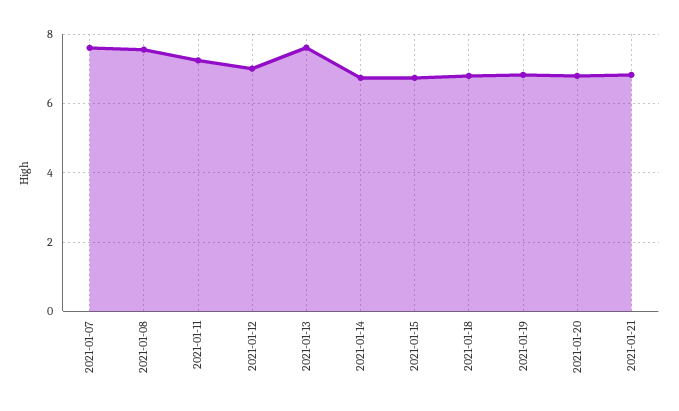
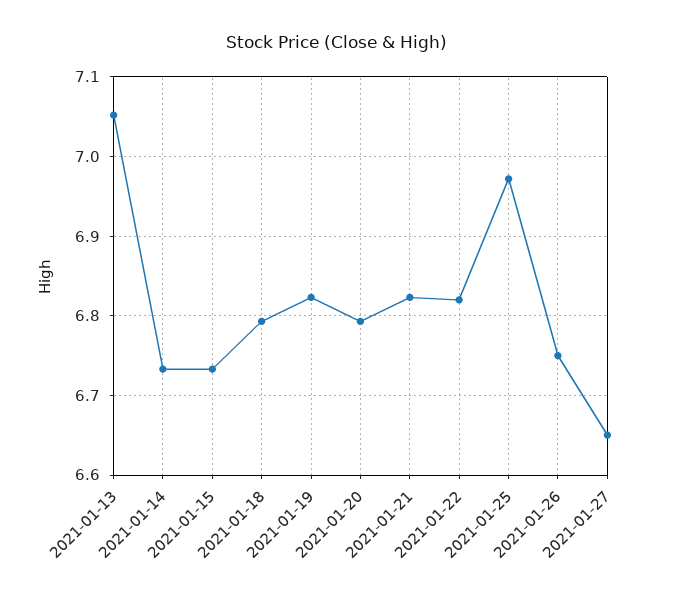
2021-01-07: 7.6 -> none
2021-01-08: 7.6 -> none
2021-01-11: 7.2 -> none
2021-01-12: 7 -> none
2021-01-13: 7.6 -> 7.05
2021-01-22: none -> 6.82
2021-01-25: none -> 6.97
2021-01-26: none -> 6.75
2021-01-27: none -> 6.65

